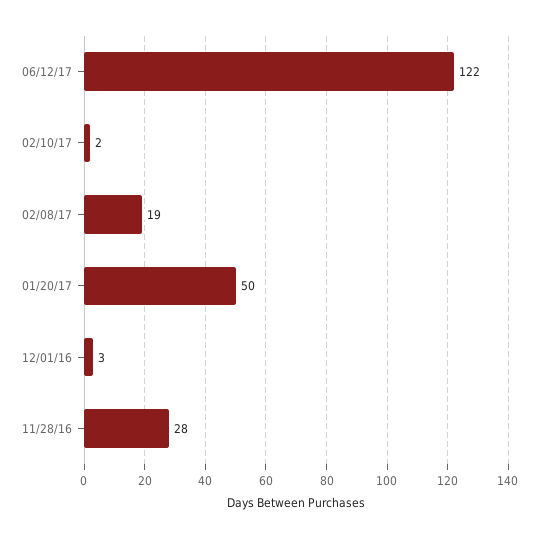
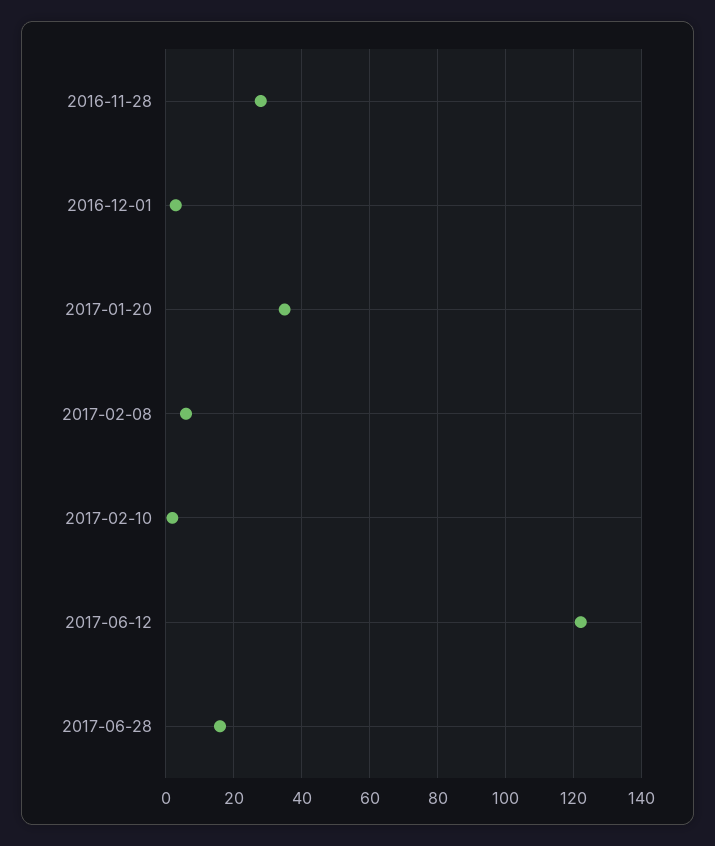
02/08/17: 19 -> 5
01/20/17: 50 -> 35
2017-06-28: none -> 15

